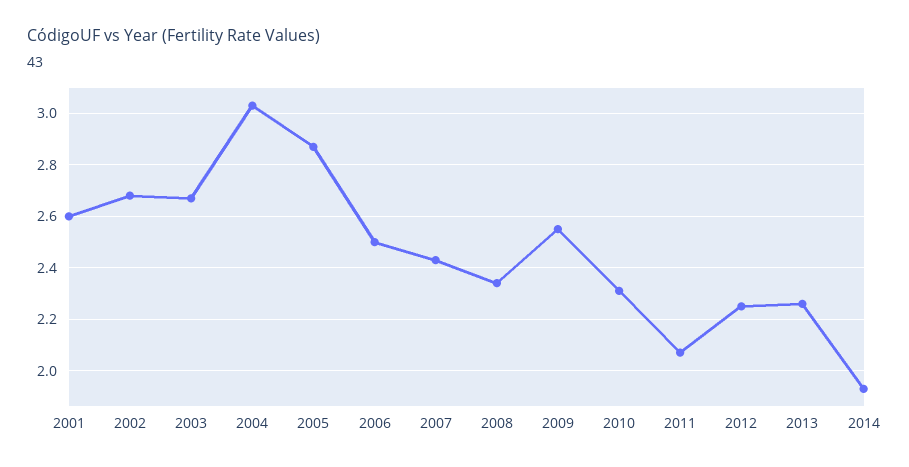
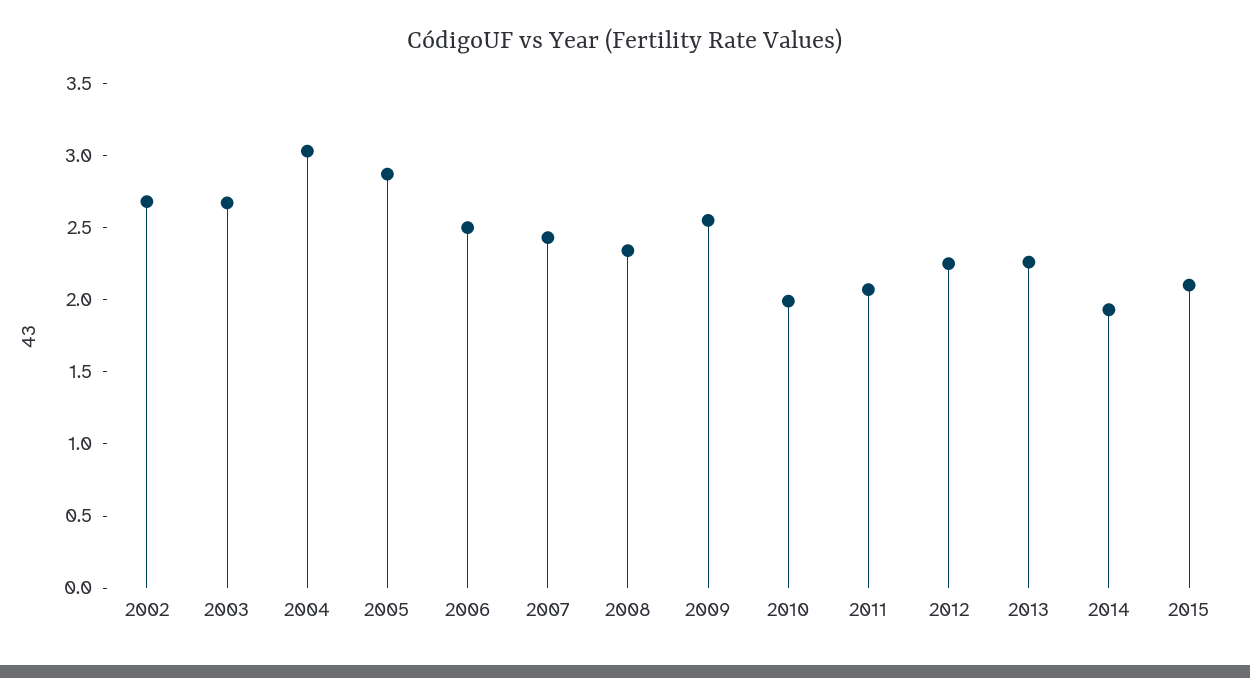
2001: 2.6 -> none
2010: 2.3 -> 2
2015: none -> 2.1

